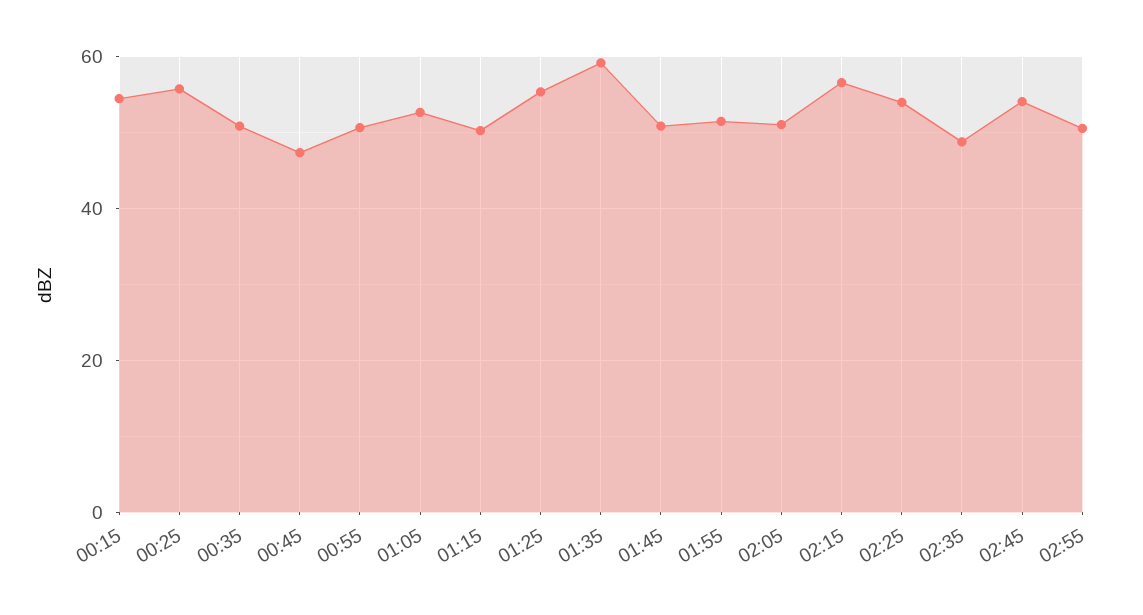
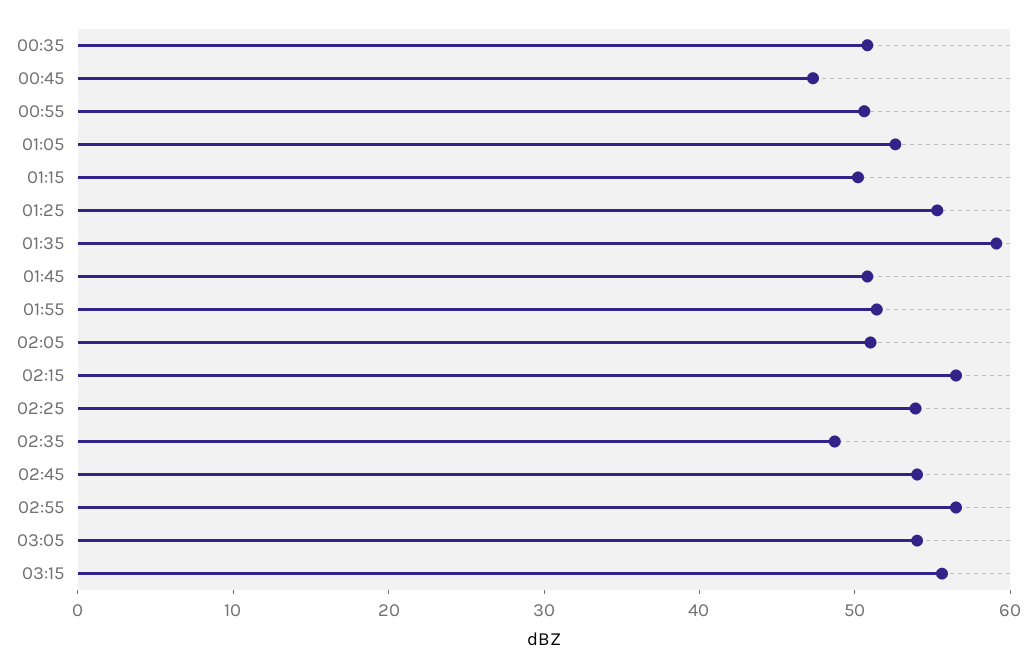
00:15: 54 -> none
00:25: 56 -> none
02:55: 50 -> 56
03:05: none -> 54
03:15: none -> 56

